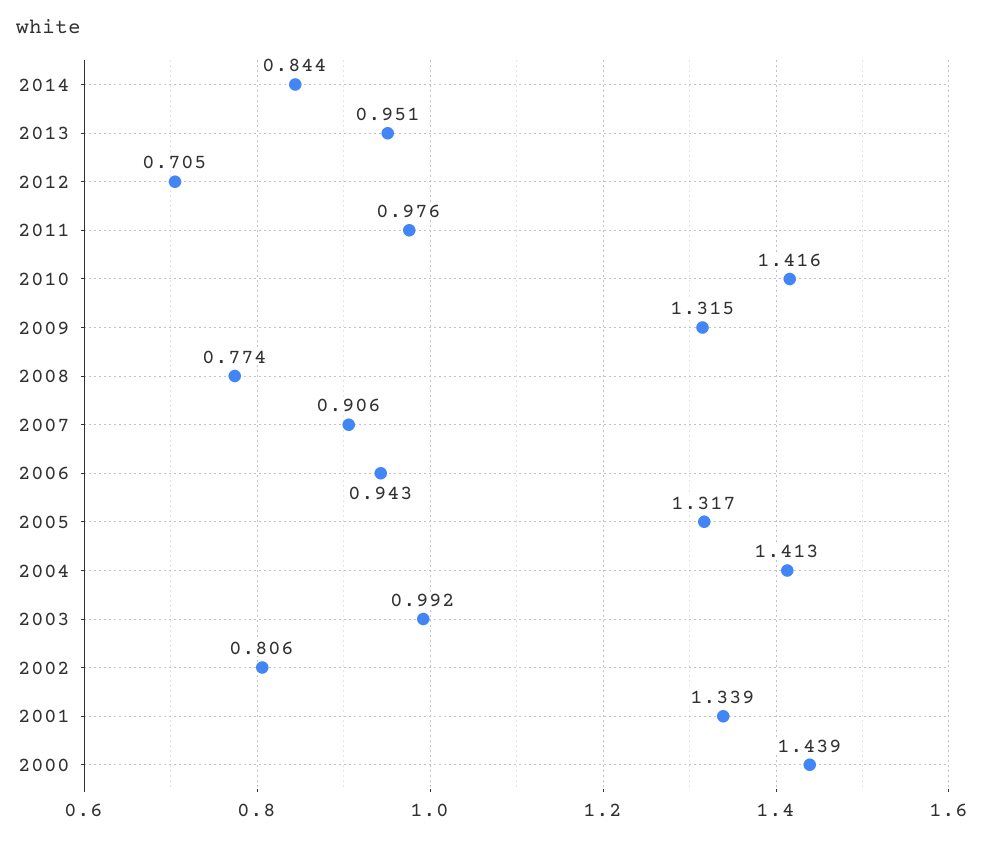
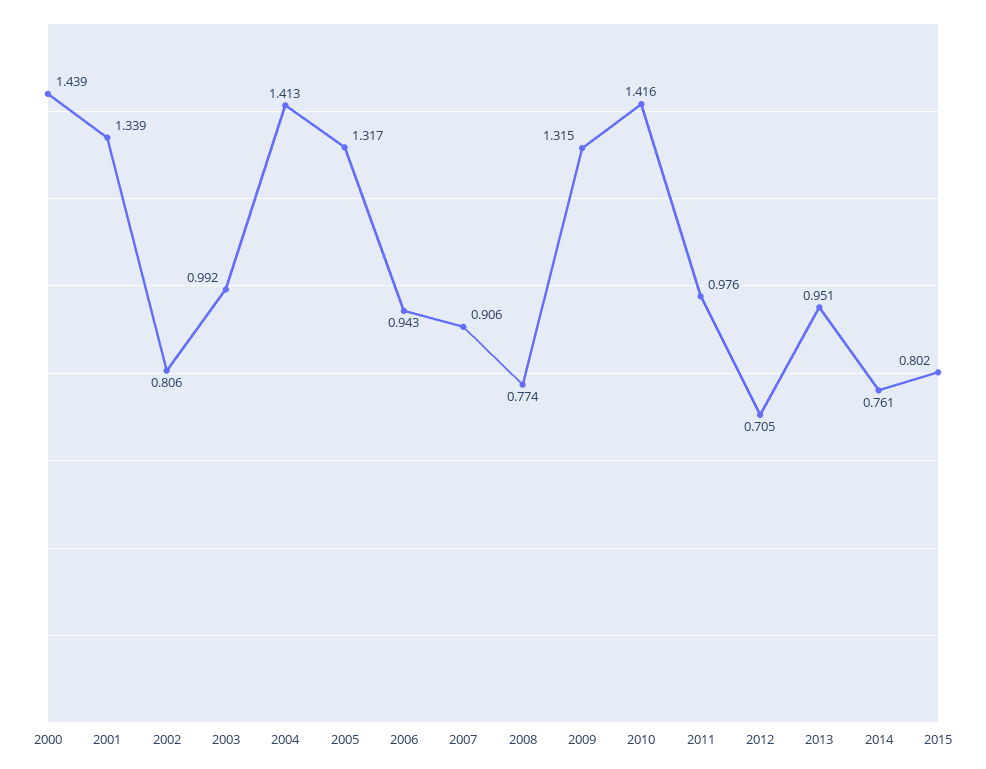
2014: 0.844 -> 0.761
2015: none -> 0.802

